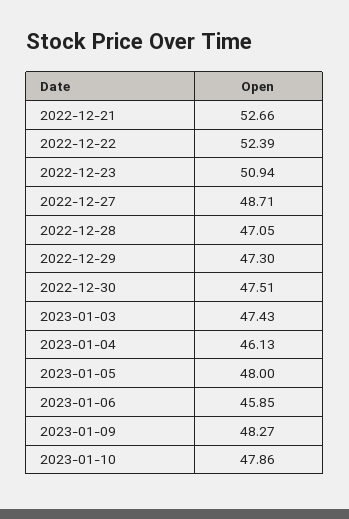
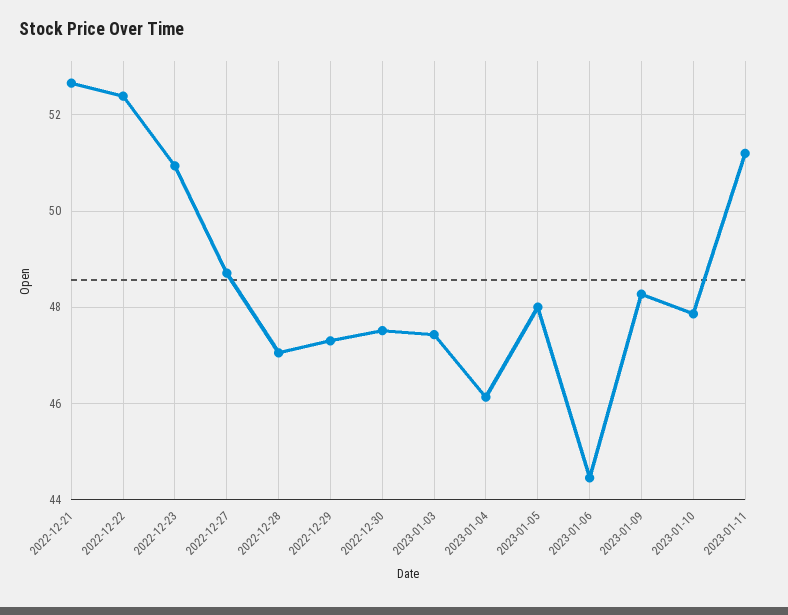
2023-01-06: 45.85 -> 44.4
2023-01-11: none -> 51.2

